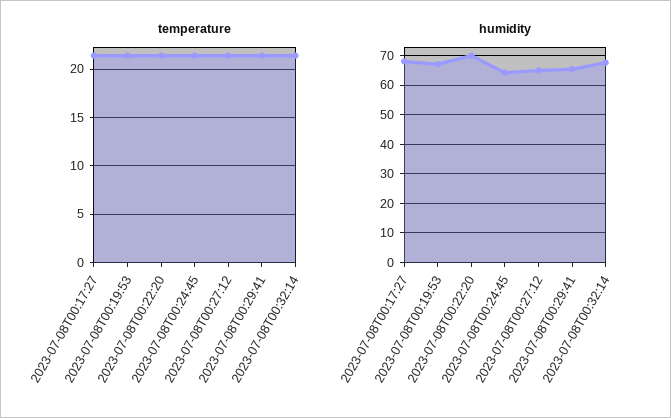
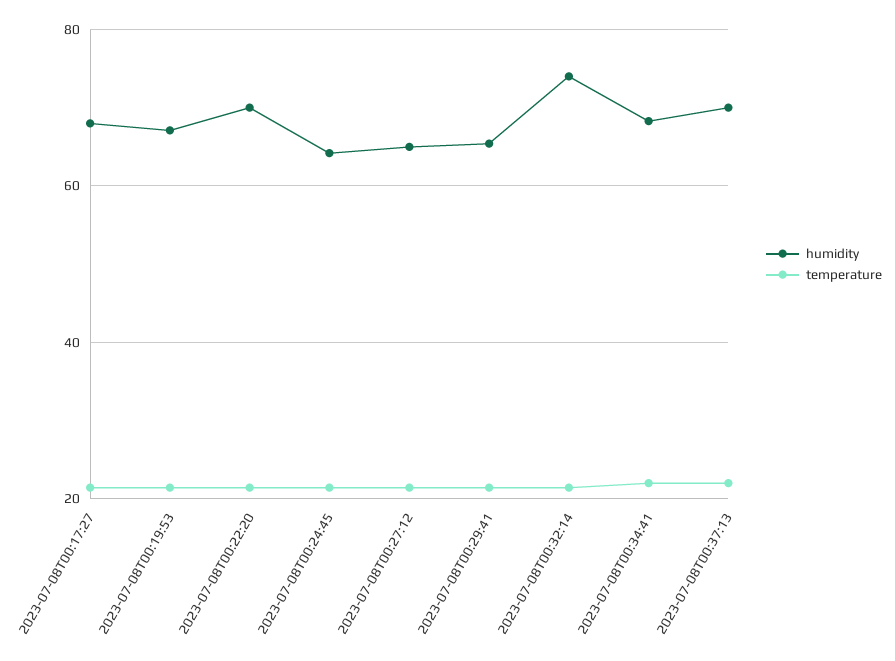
humidity, 2023-07-08T00:32:14: 67.5 -> 74
humidity, 2023-07-08T00:34:41: none -> 68
temperature, 2023-07-08T00:34:41: none -> 22
humidity, 2023-07-08T00:37:13: none -> 70
temperature, 2023-07-08T00:37:13: none -> 22

